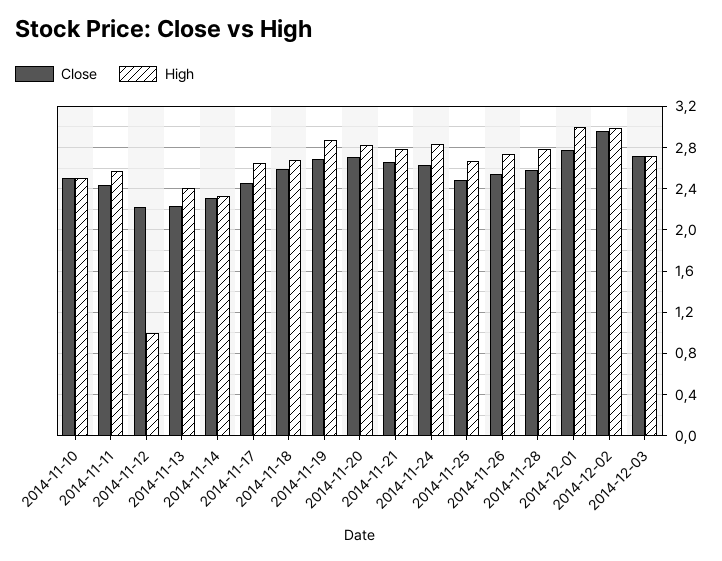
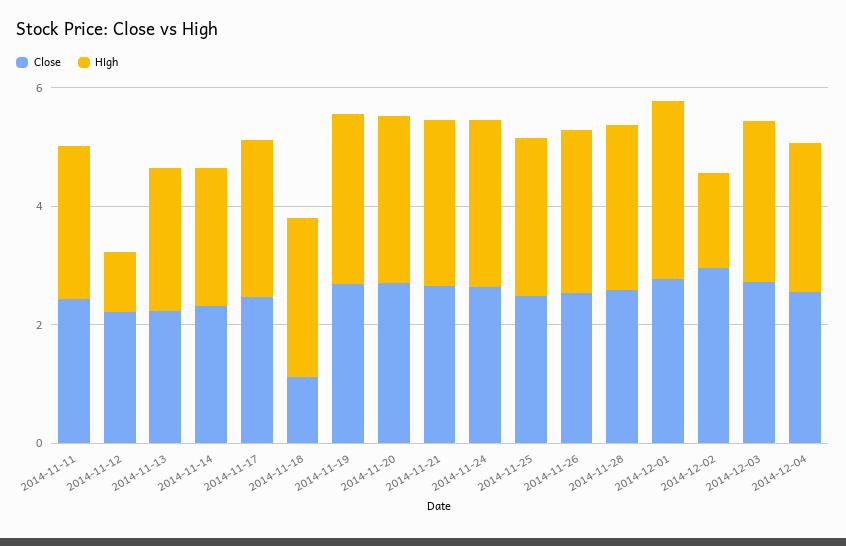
Close, 2014-11-10: 2.5 -> none
High, 2014-11-10: 2.5 -> none
Close, 2014-11-18: 2.6 -> 1
High, 2014-12-02: 3 -> 1.5
Close, 2014-12-04: none -> 2.5
High, 2014-12-04: none -> 2.5

